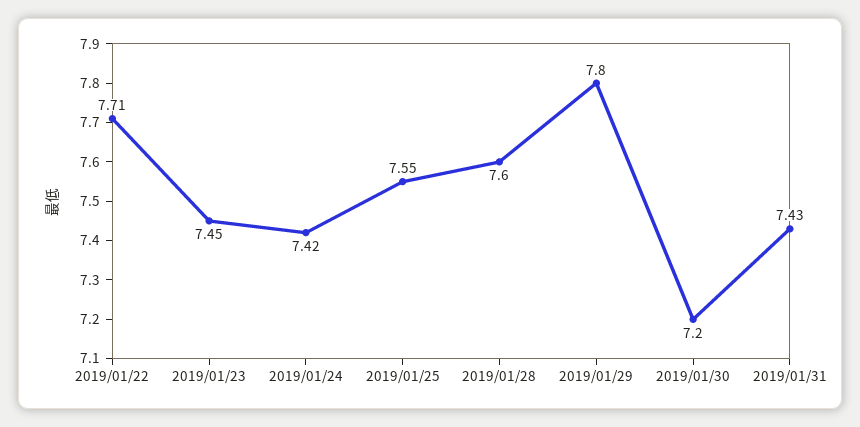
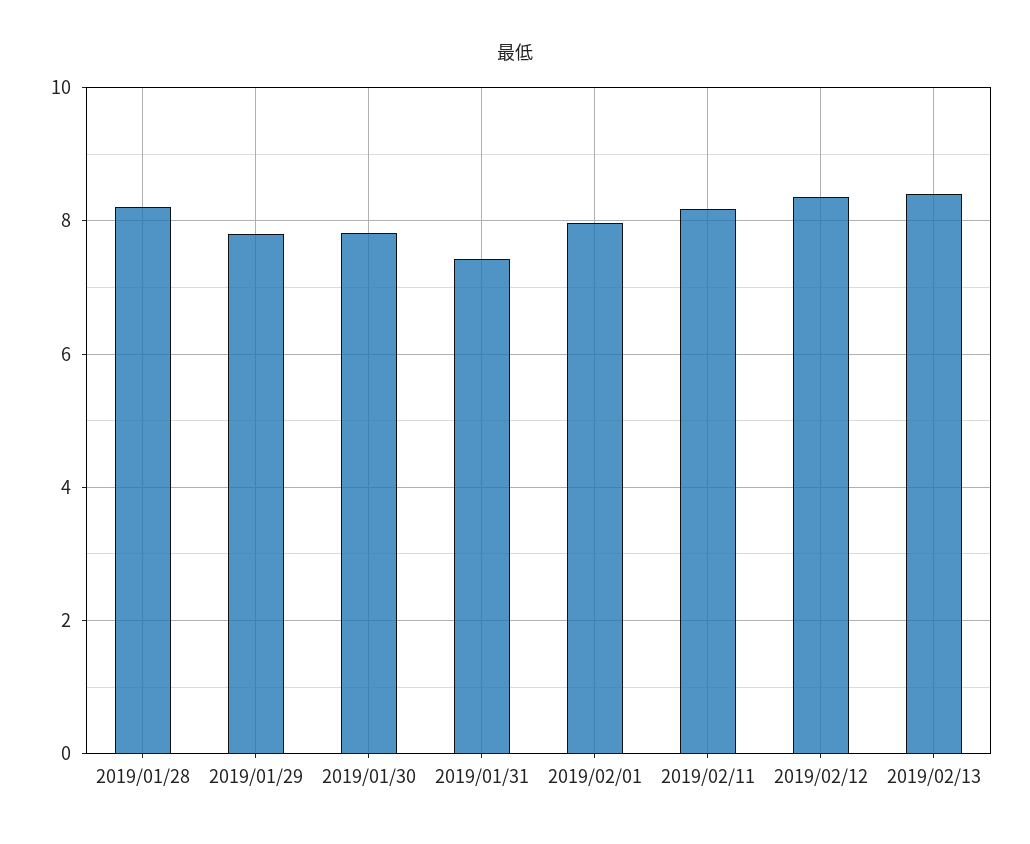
2019/01/22: 7.71 -> none
2019/01/23: 7.45 -> none
2019/01/24: 7.42 -> none
2019/01/25: 7.55 -> none
2019/01/28: 7.6 -> 8.2
2019/01/30: 7.2 -> 7.8
2019/02/01: none -> 8
2019/02/11: none -> 8.2
2019/02/12: none -> 8.4
2019/02/13: none -> 8.4

